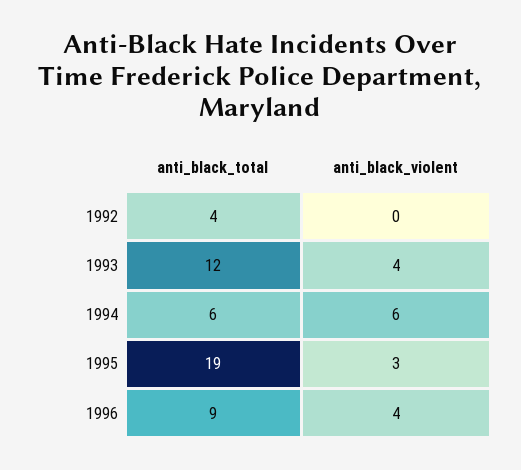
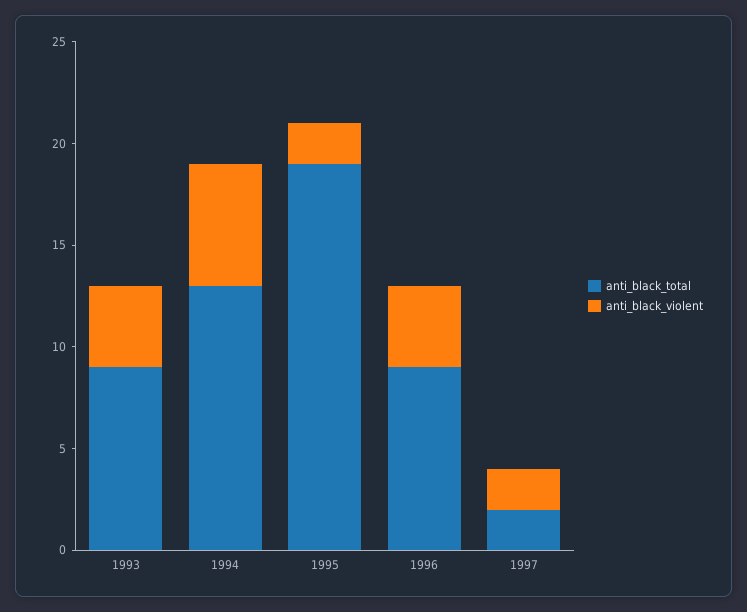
anti_black_total, 1992: 4 -> none
anti_black_violent, 1992: 0 -> none
anti_black_total, 1993: 12 -> 9
anti_black_total, 1994: 6 -> 13
anti_black_violent, 1995: 3 -> 2
anti_black_total, 1997: none -> 2
anti_black_violent, 1997: none -> 2

